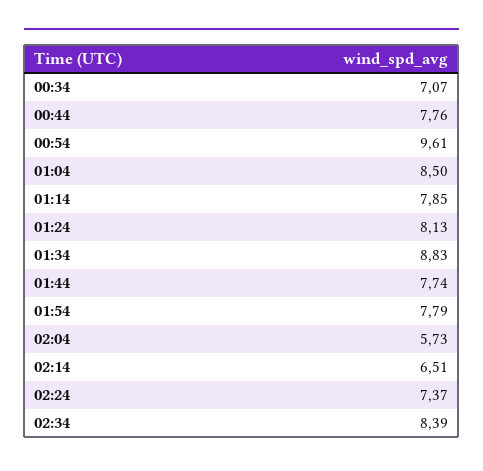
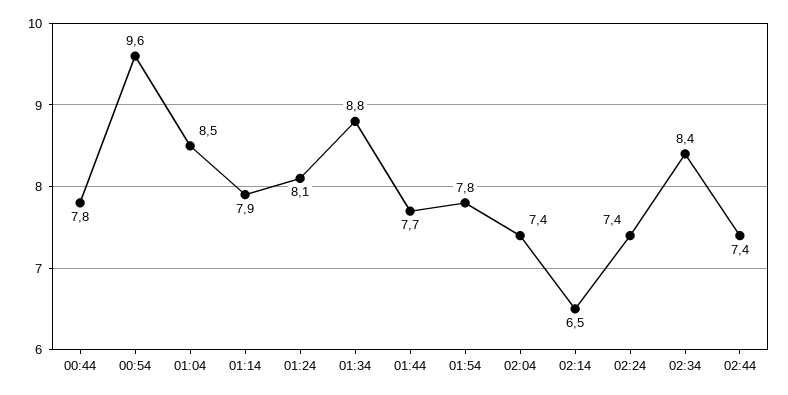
00:34: 7.07 -> none
02:04: 5.73 -> 7.4
02:44: none -> 7.4

